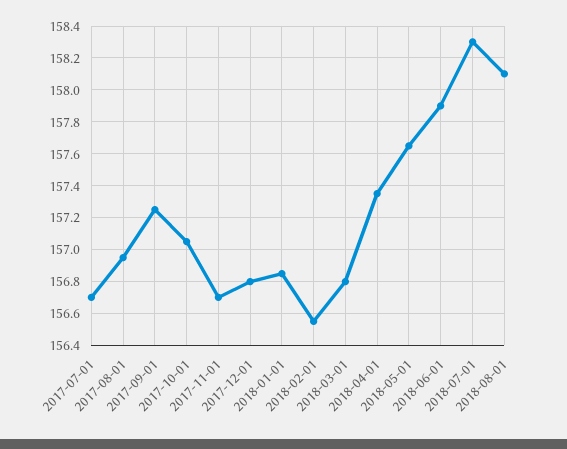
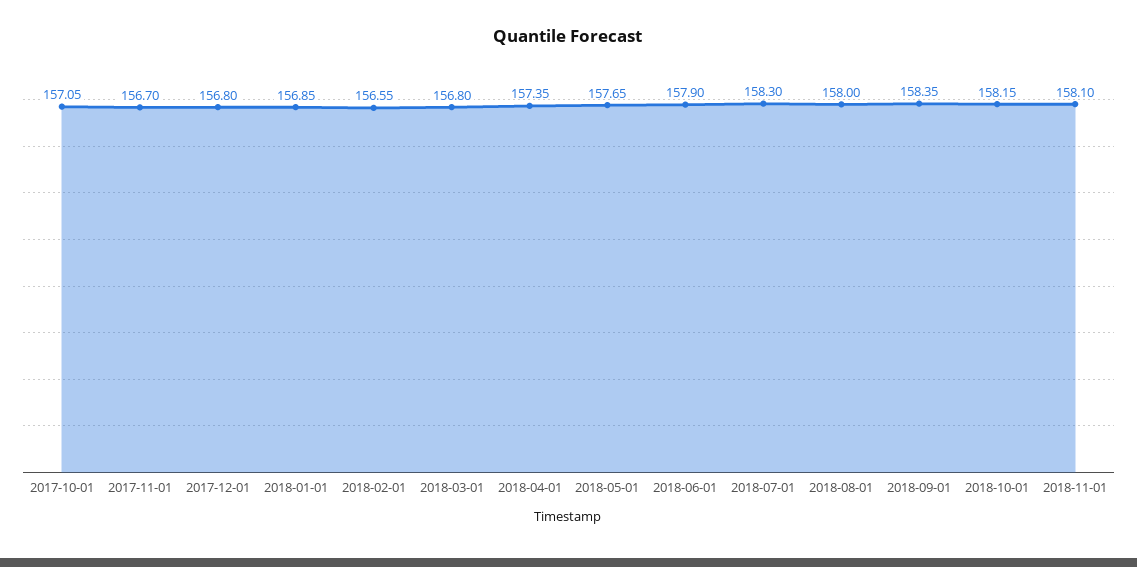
2017-07-01: 156.7 -> none
2017-08-01: 156.95 -> none
2017-09-01: 157.25 -> none
2018-08-01: 158.1 -> 158
2018-09-01: none -> 158.35
2018-10-01: none -> 158.15
2018-11-01: none -> 158.1

